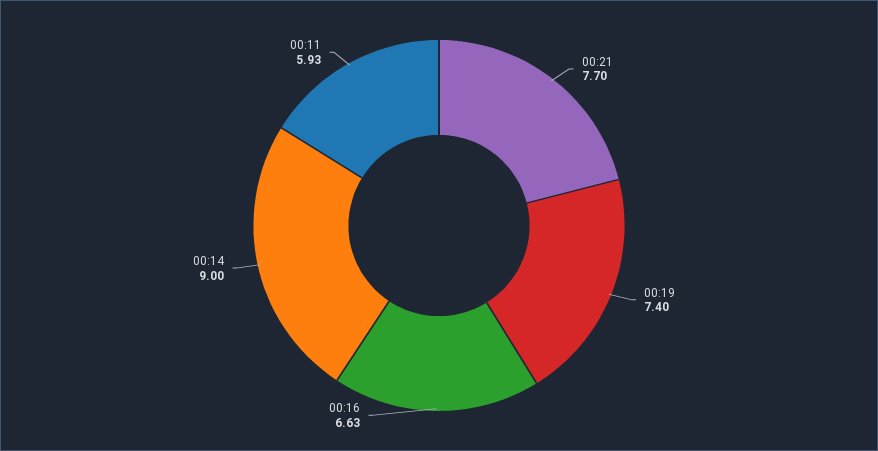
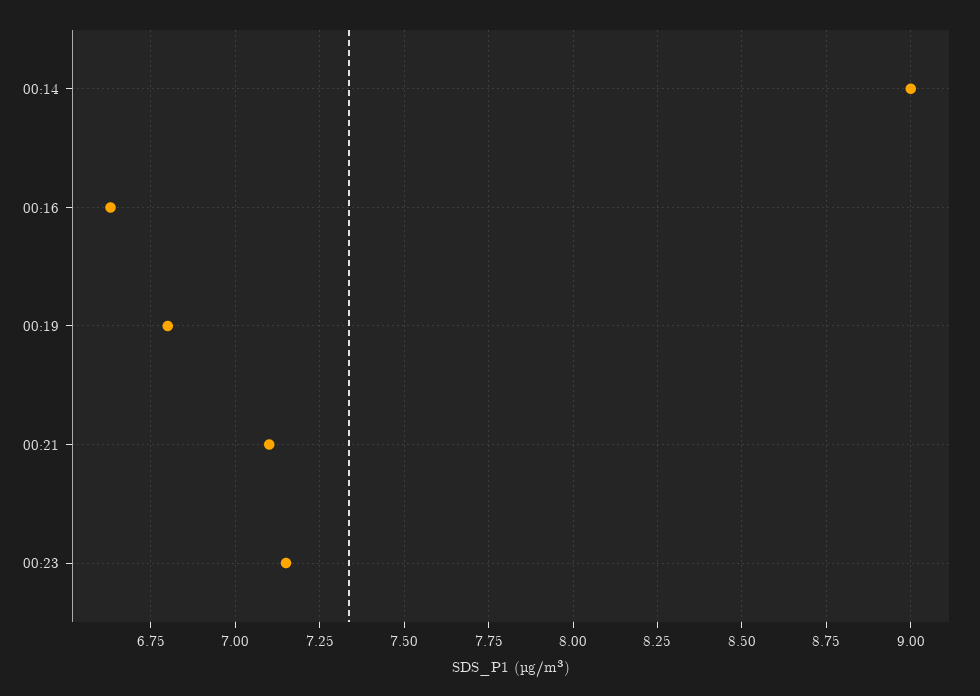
00:21: 7.7 -> 7.1
00:19: 7.4 -> 6.8
00:11: 5.93 -> none
00:23: none -> 7.15

